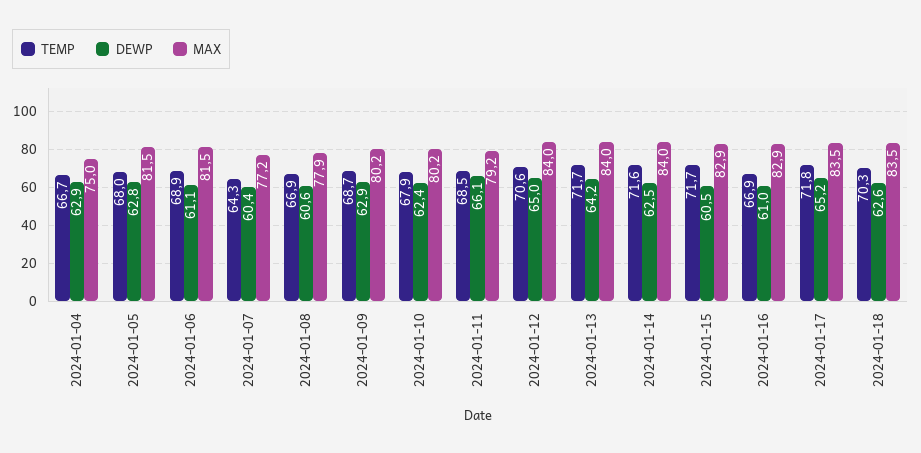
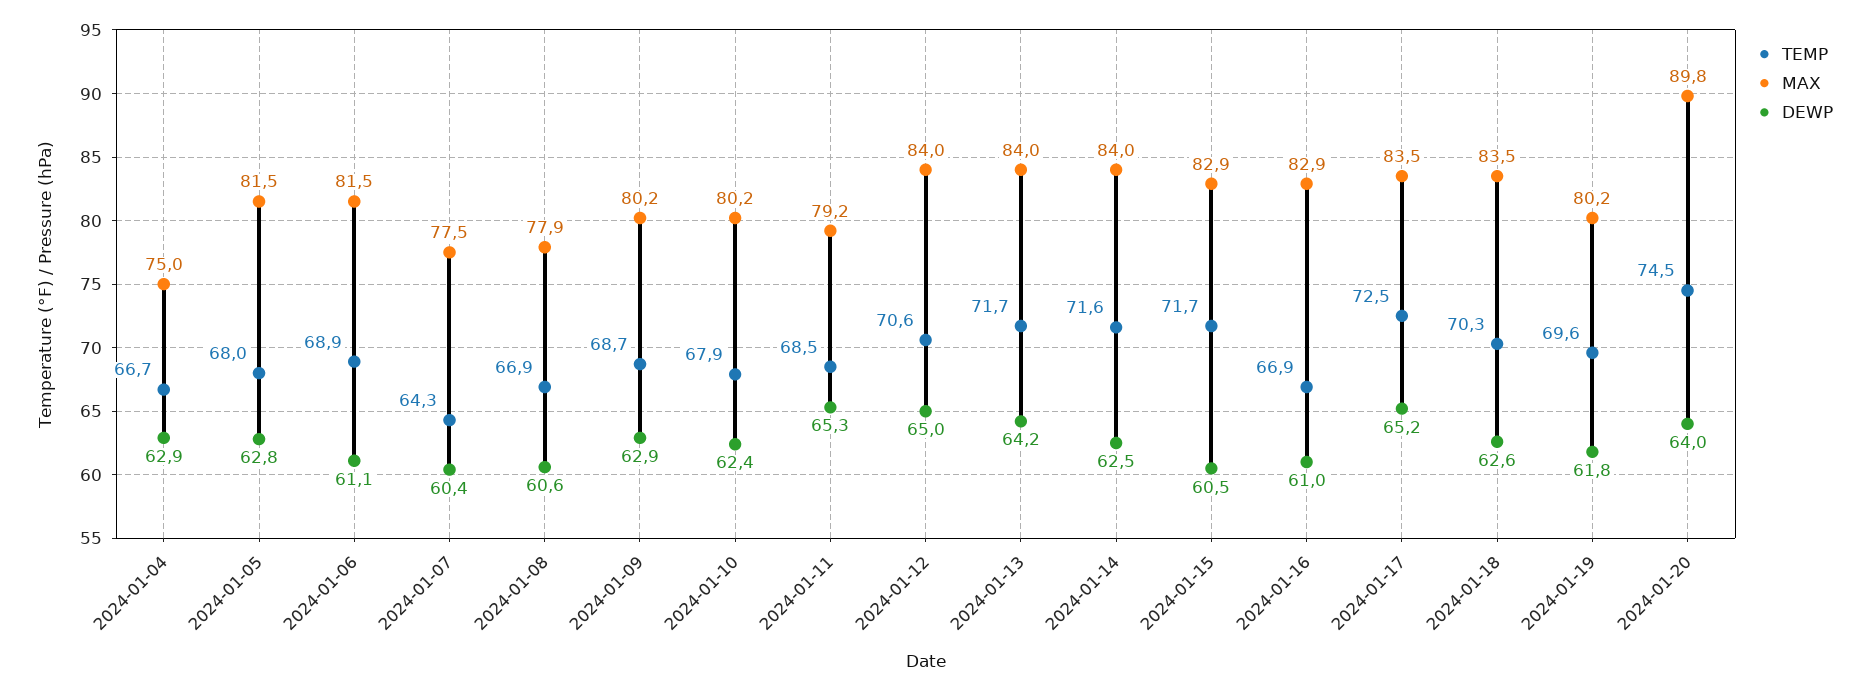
MAX, 2024-01-07: 77.2 -> 77.5
DEWP, 2024-01-11: 66.1 -> 65.3
TEMP, 2024-01-17: 71.8 -> 72.5
TEMP, 2024-01-19: none -> 69.6
MAX, 2024-01-19: none -> 80.2
DEWP, 2024-01-19: none -> 61.8
TEMP, 2024-01-20: none -> 74.5
MAX, 2024-01-20: none -> 89.8
DEWP, 2024-01-20: none -> 64

